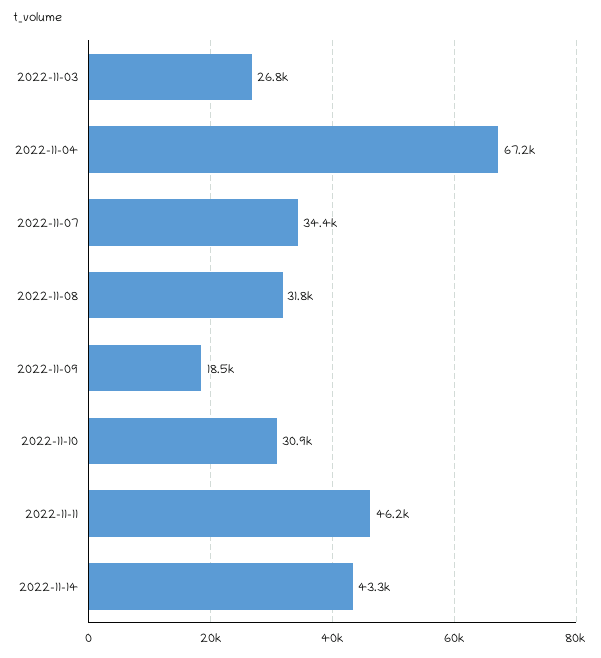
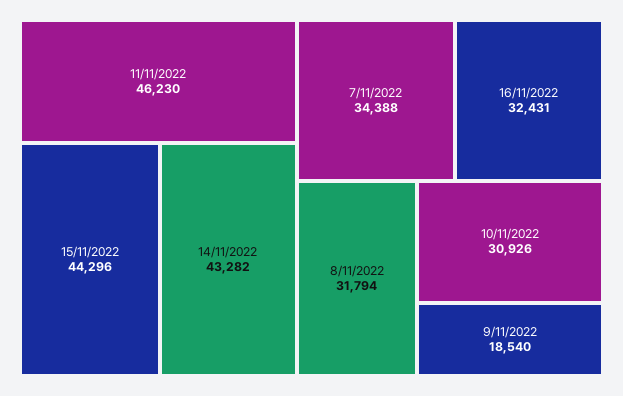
2022-11-03: 26800 -> none
2022-11-04: 67200 -> none
15/11/2022: none -> 44296
16/11/2022: none -> 32431

